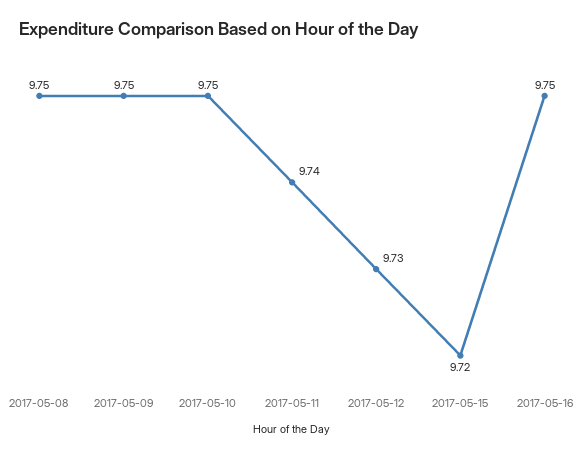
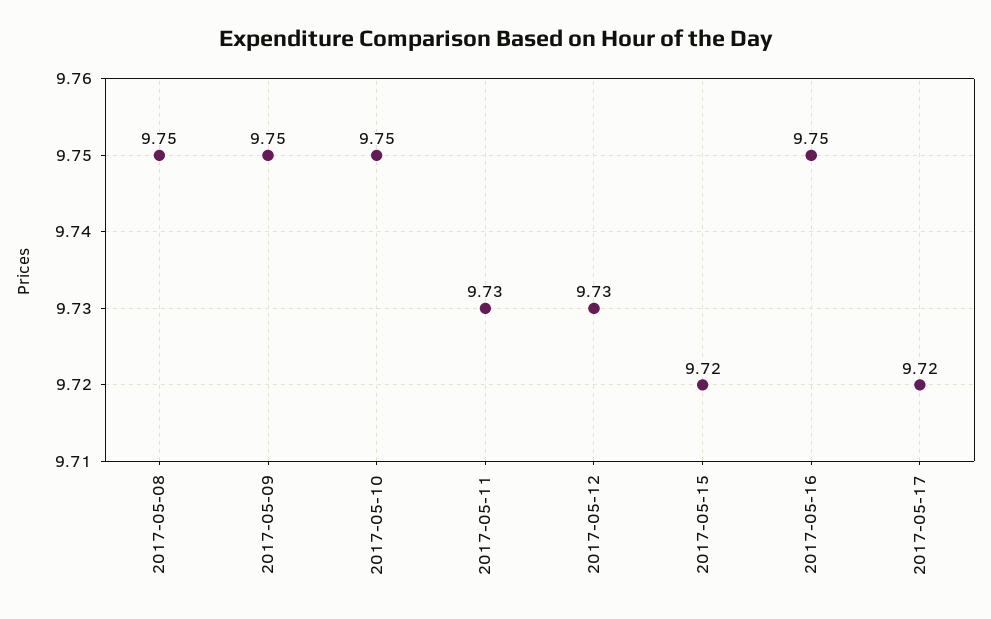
2017-05-11: 9.74 -> 9.73
2017-05-17: none -> 9.72

